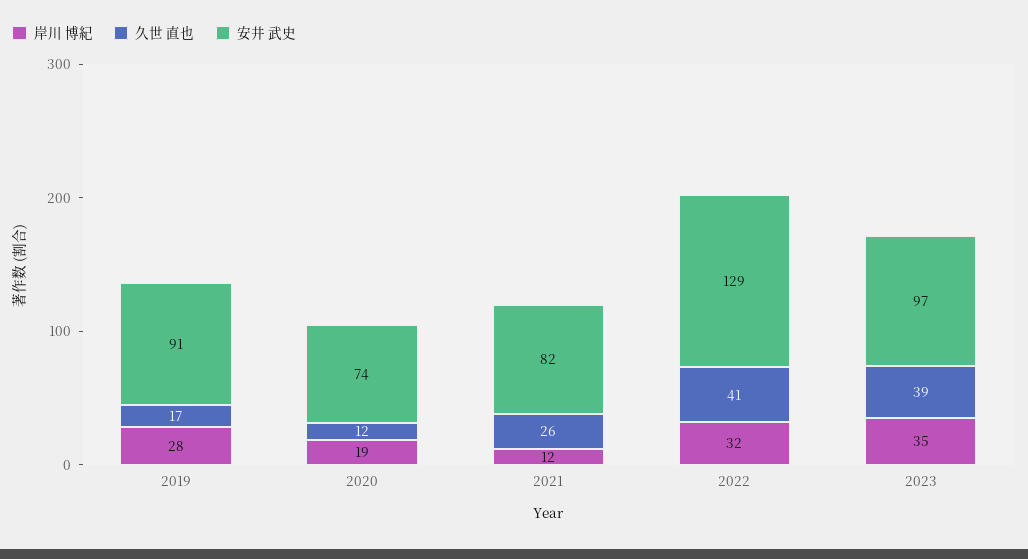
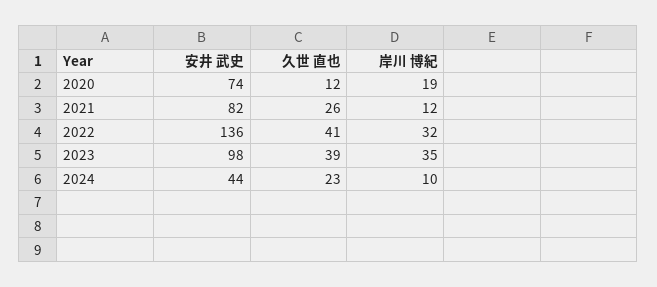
岸川 博紀, 2019: 28 -> none
久世 直也, 2019: 17 -> none
安井 武史, 2019: 91 -> none
安井 武史, 2022: 129 -> 136
安井 武史, 2023: 97 -> 98
安井 武史, 2024: none -> 44
久世 直也, 2024: none -> 23
岸川 博紀, 2024: none -> 10

